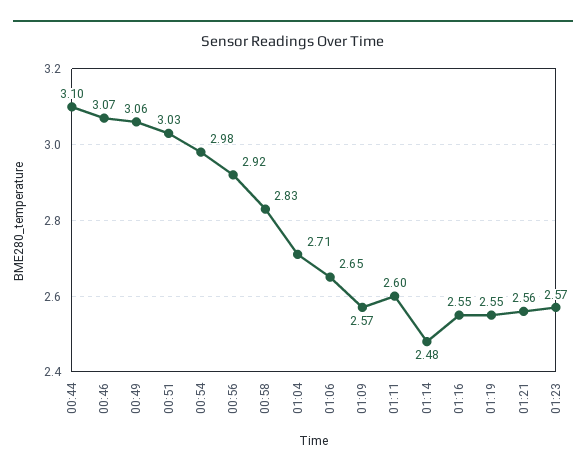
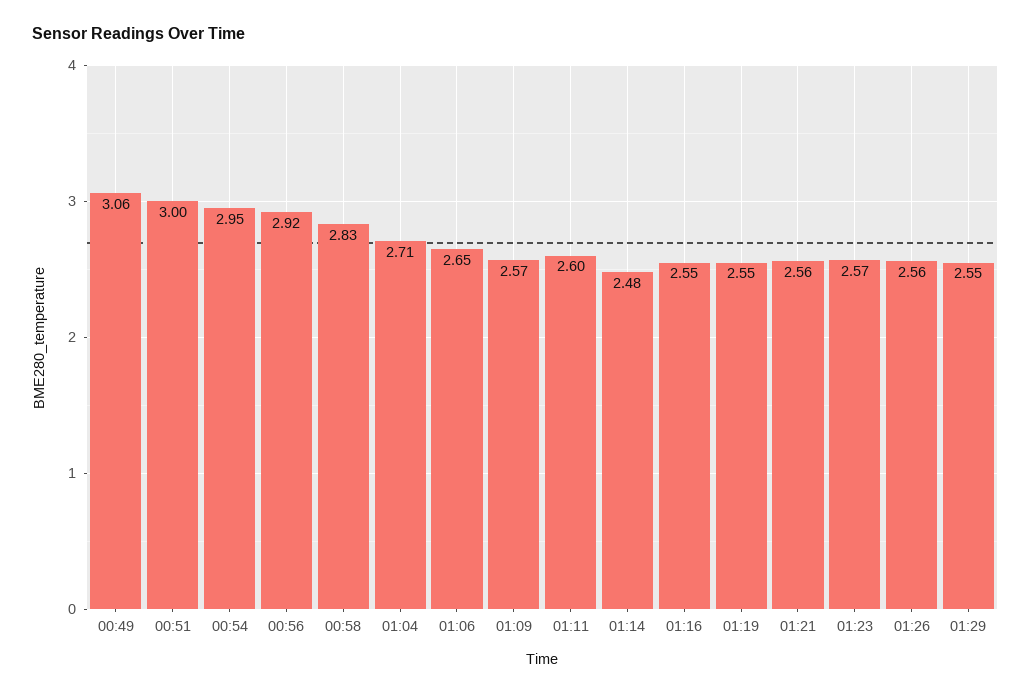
00:44: 3.1 -> none
00:46: 3.07 -> none
00:51: 3.03 -> 3
00:54: 2.98 -> 2.95
01:26: none -> 2.56
01:29: none -> 2.55

